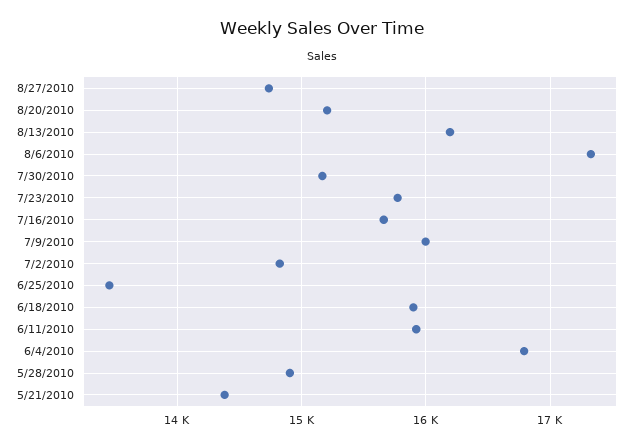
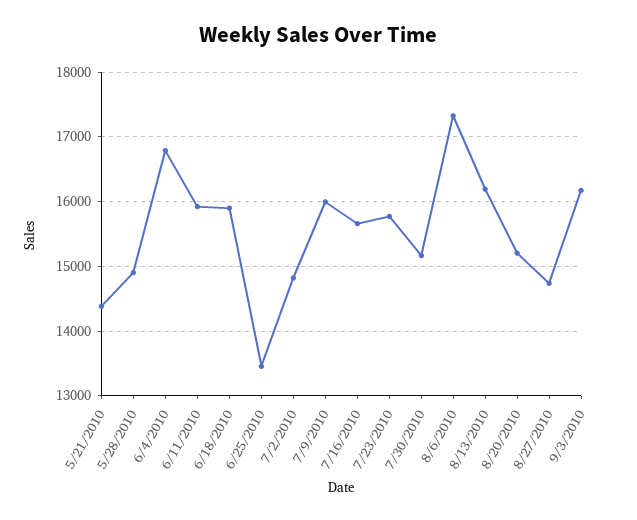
9/3/2010: none -> 16200

